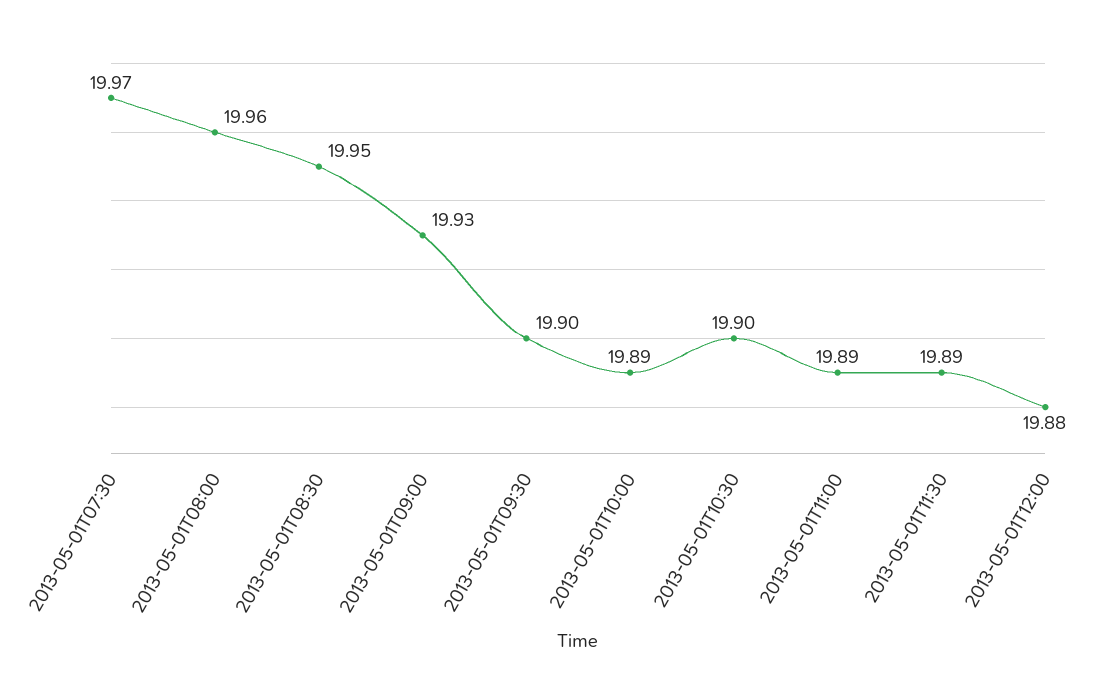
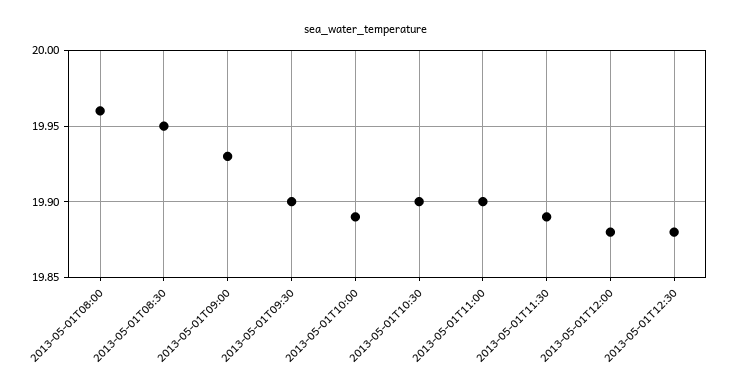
2013-05-01T07:30: 19.97 -> none
2013-05-01T11:00: 19.89 -> 19.9
2013-05-01T12:30: none -> 19.88

